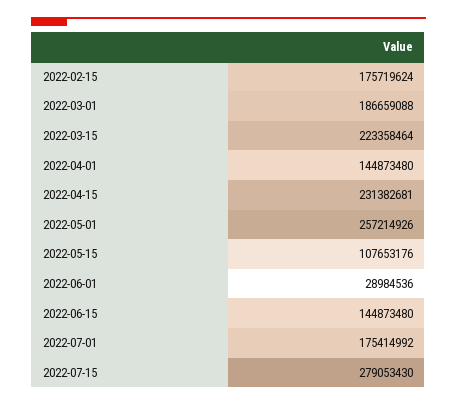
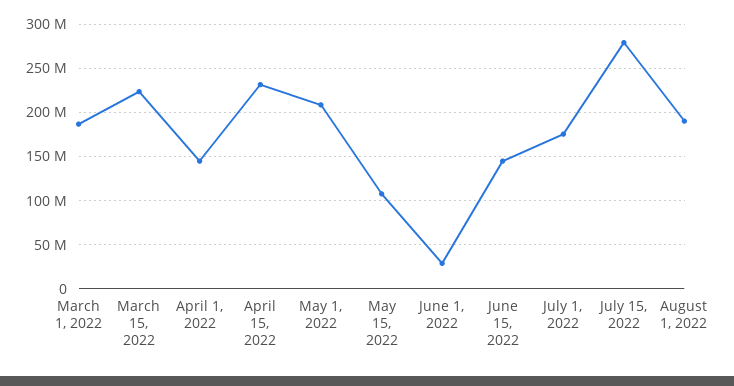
2022-02-15: 175719624 -> none
2022-05-01: 257214926 -> 210000000
August 1, 2022: none -> 190000000

